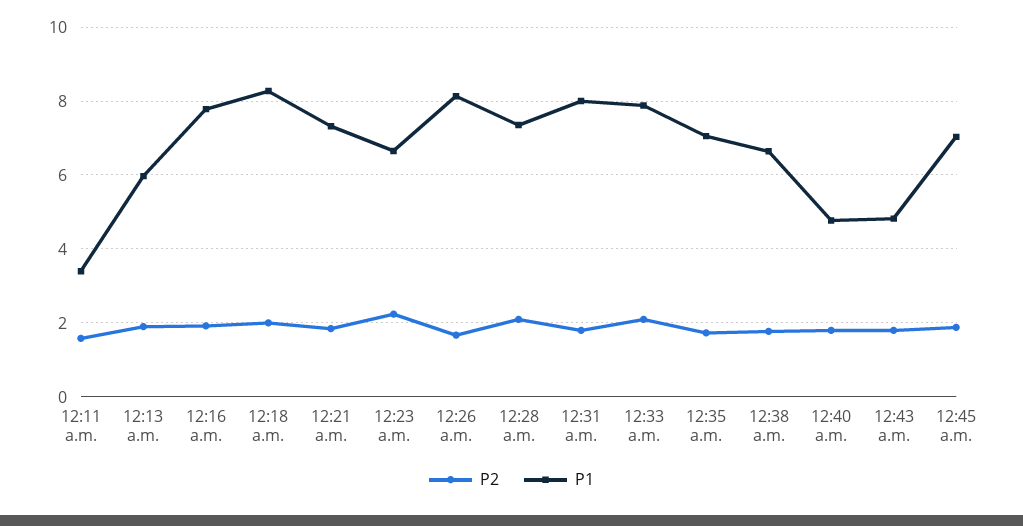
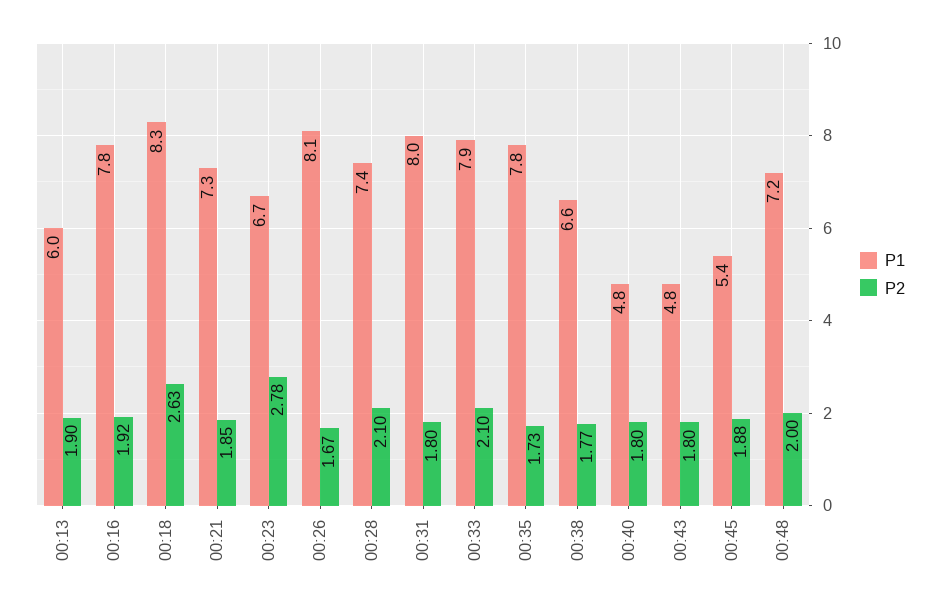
P2, 12:11 a.m.: 1.6 -> none
P1, 12:11 a.m.: 3.4 -> none
P2, 12:18 a.m.: 2 -> 2.63
P2, 12:23 a.m.: 2.2 -> 2.78
P1, 12:35 a.m.: 7 -> 7.8
P1, 12:45 a.m.: 7 -> 5.4
P1, 00:48: none -> 7.2
P2, 00:48: none -> 2

